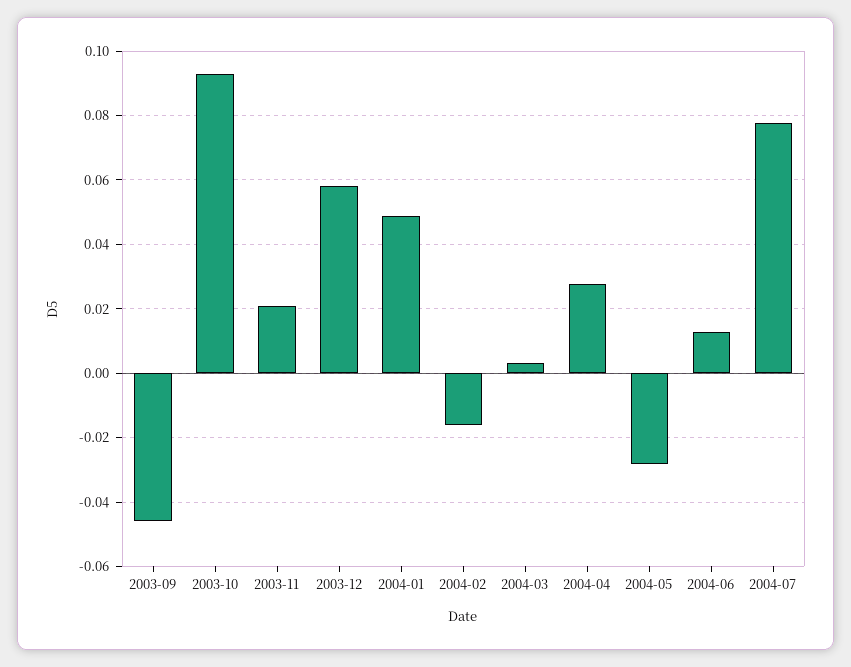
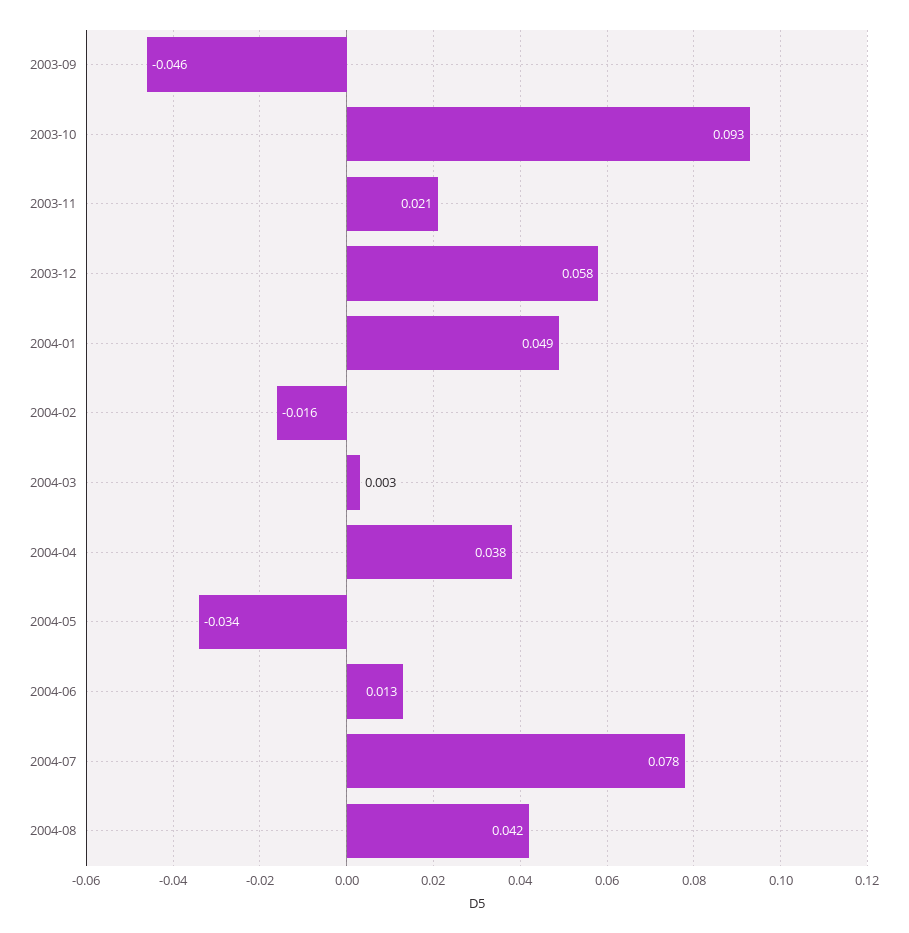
2004-04: 0.028 -> 0.038
2004-05: -0.028 -> -0.034
2004-08: none -> 0.042

